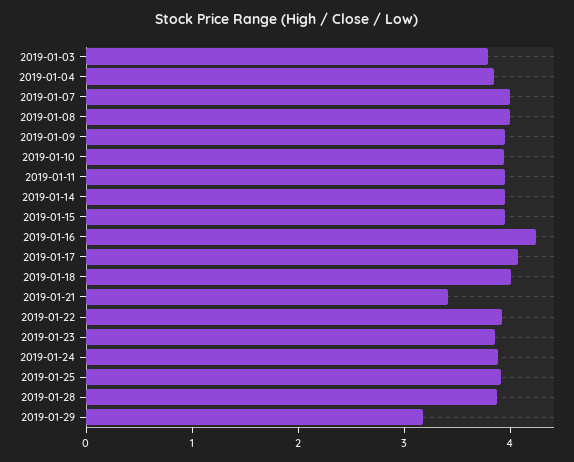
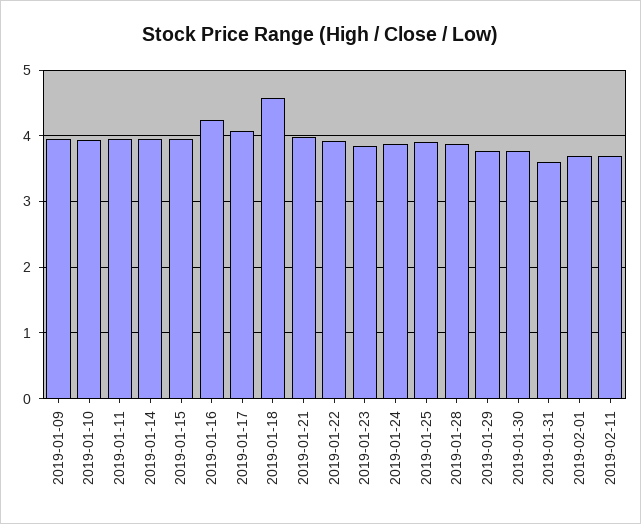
2019-01-03: 3.8 -> none
2019-01-04: 3.8 -> none
2019-01-07: 4 -> none
2019-01-08: 4 -> none
2019-01-18: 4 -> 4.6
2019-01-21: 3.4 -> 4
2019-01-29: 3.2 -> 3.8
2019-01-30: none -> 3.8
2019-01-31: none -> 3.6
2019-02-01: none -> 3.7
2019-02-11: none -> 3.7

